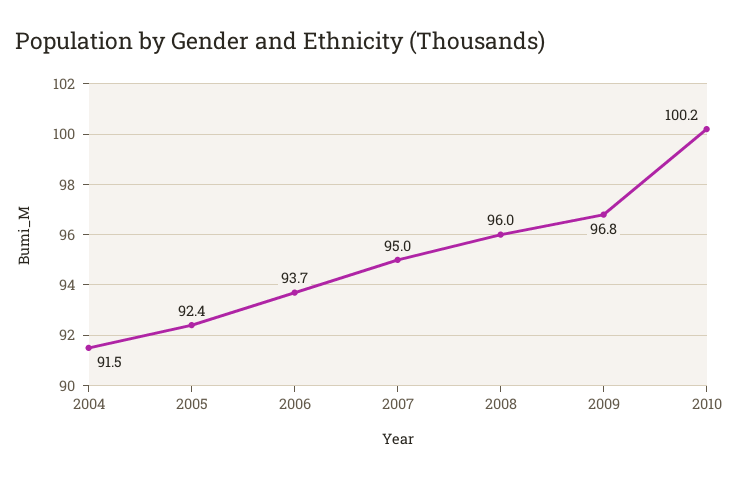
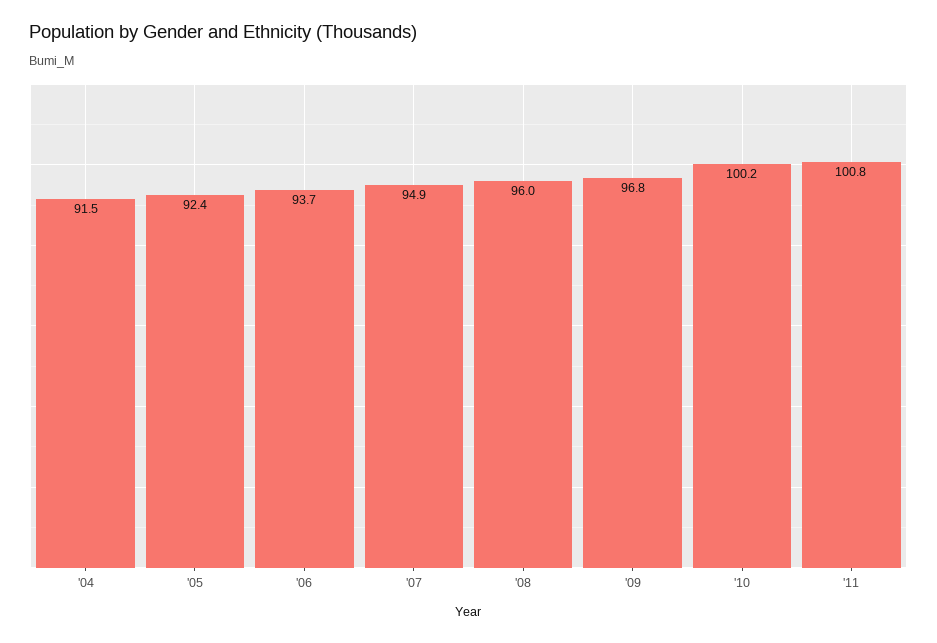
2007: 95 -> 94.9
'11: none -> 100.8

